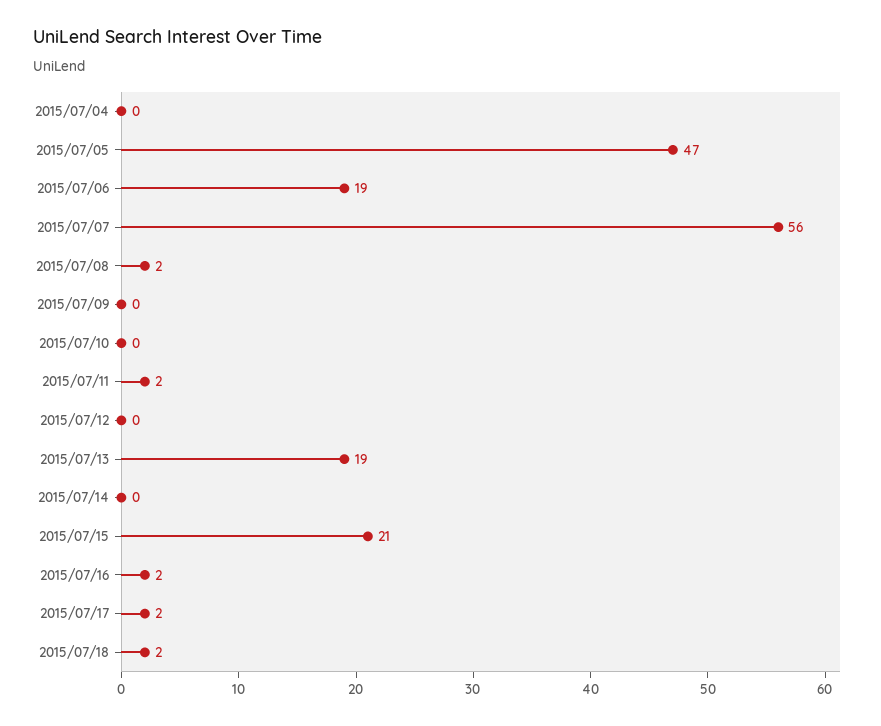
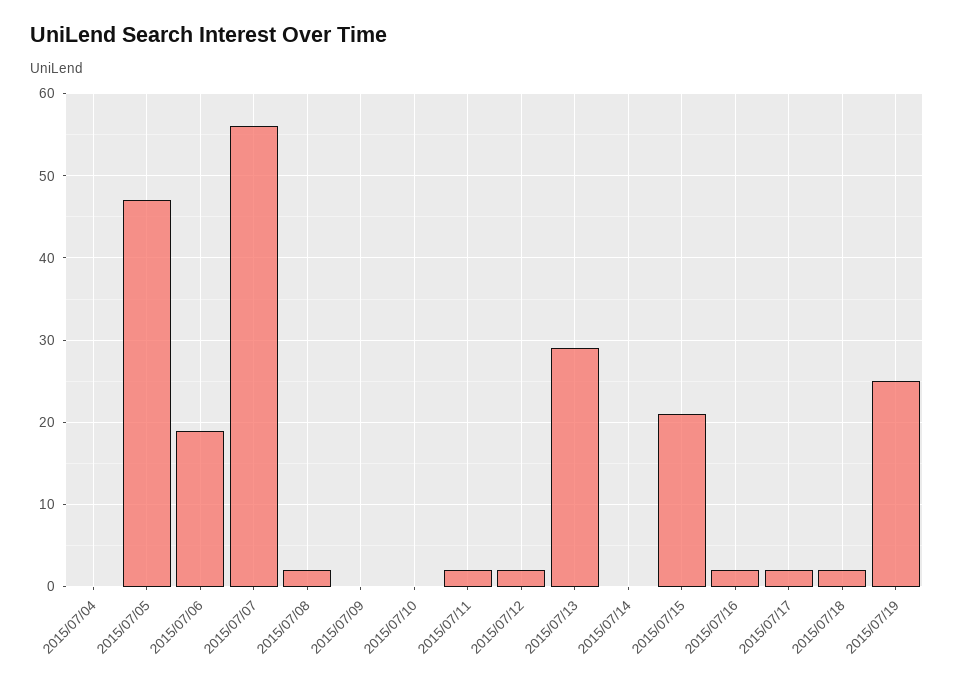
2015/07/12: 0 -> 2
2015/07/13: 19 -> 29
2015/07/19: none -> 25

